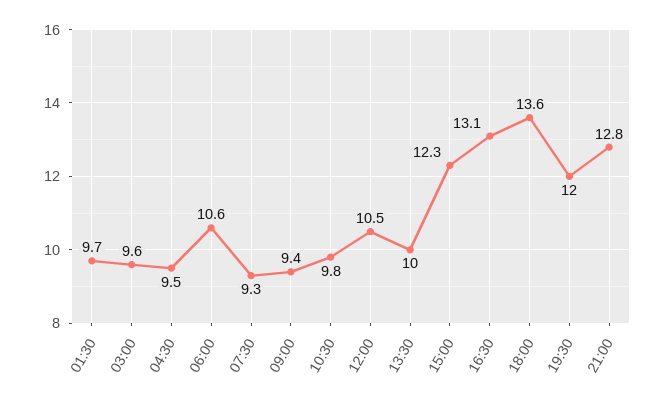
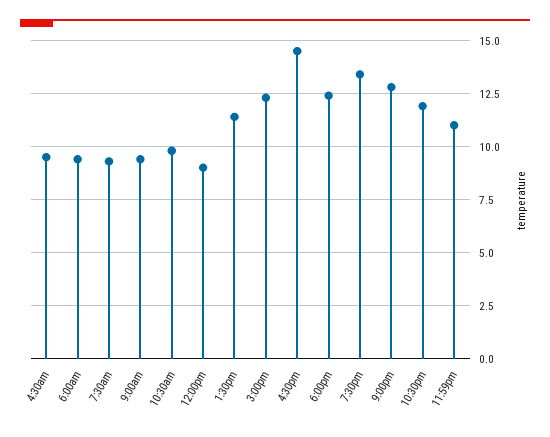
01:30: 9.7 -> none
03:00: 9.6 -> none
06:00: 10.6 -> 9.5
12:00: 10.5 -> 9
13:30: 10 -> 11.5
16:30: 13.1 -> 14.5
18:00: 13.6 -> 12.5
19:30: 12 -> 13.5
10:30pm: none -> 12
11:59pm: none -> 11

